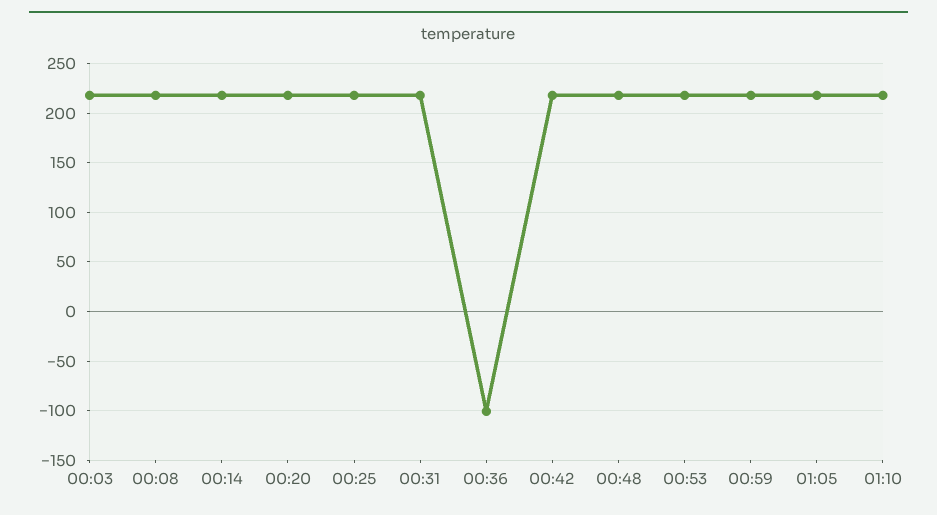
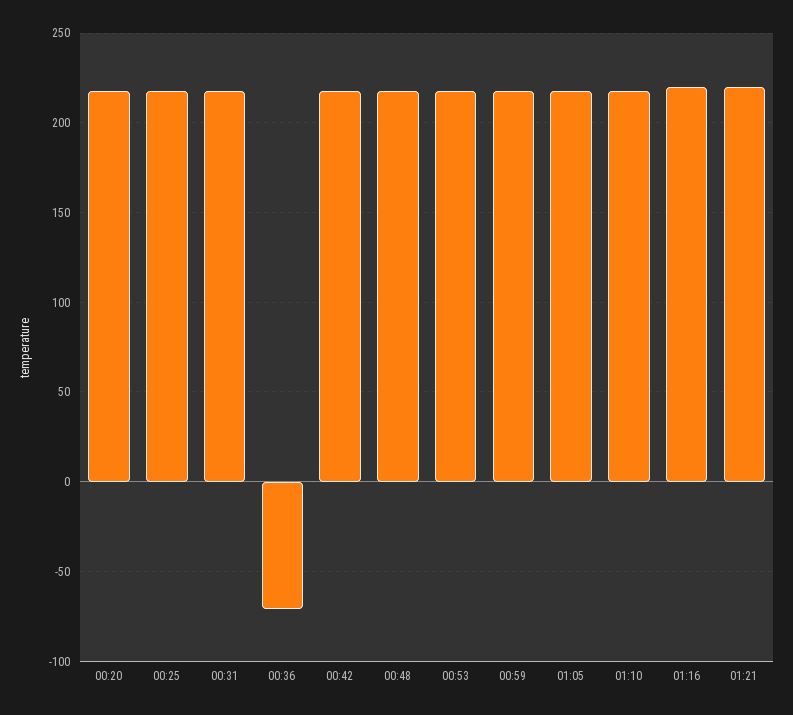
00:03: 220 -> none
00:08: 220 -> none
00:14: 220 -> none
00:36: -100 -> -70
01:16: none -> 220
01:21: none -> 220

